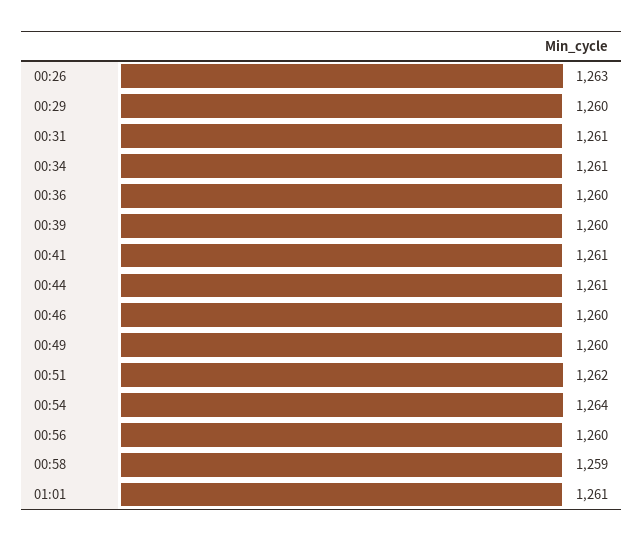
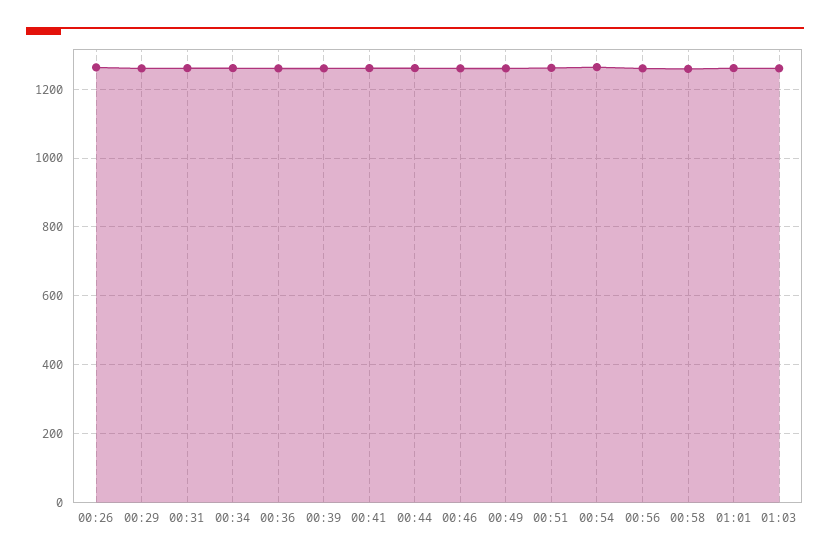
01:03: none -> 1260

